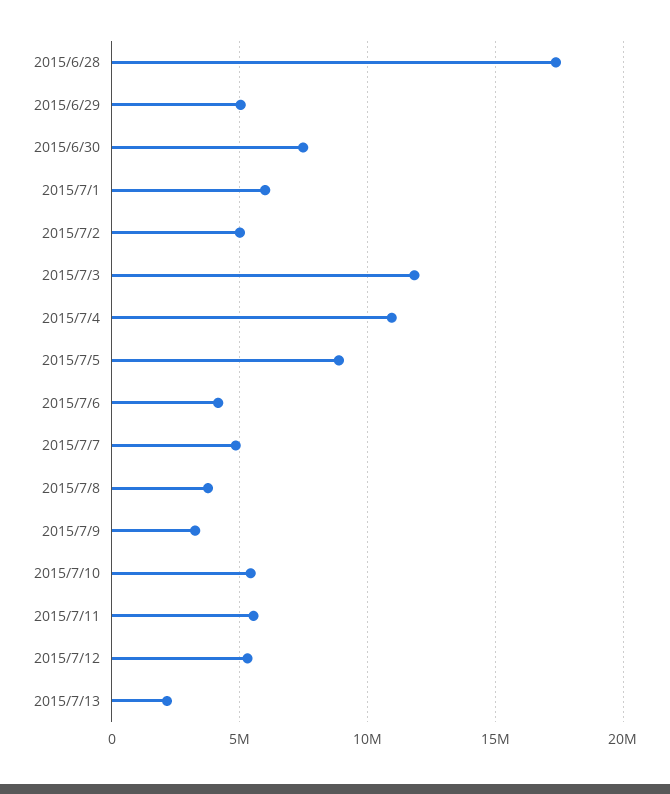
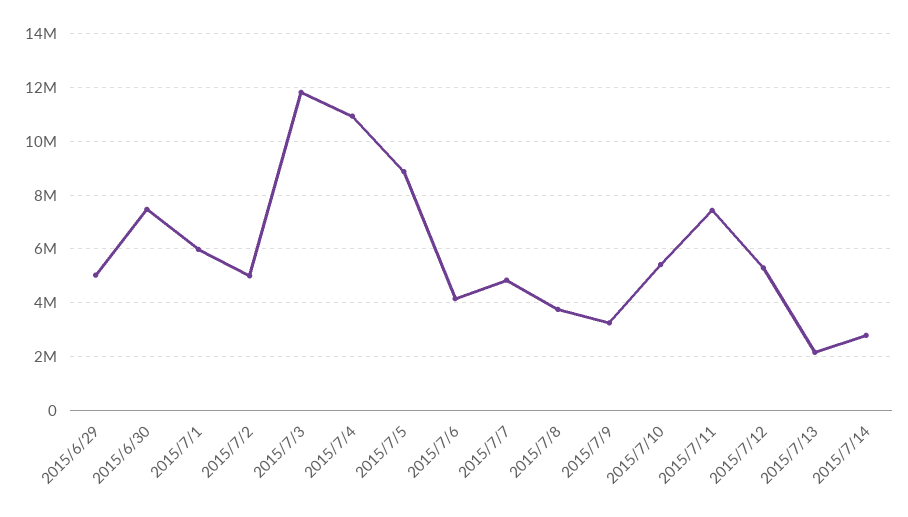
2015/6/28: 17500000 -> none
2015/7/11: 5500000 -> 7500000
2015/7/14: none -> 2750000

